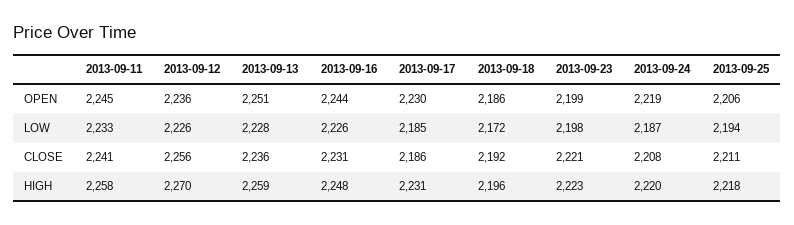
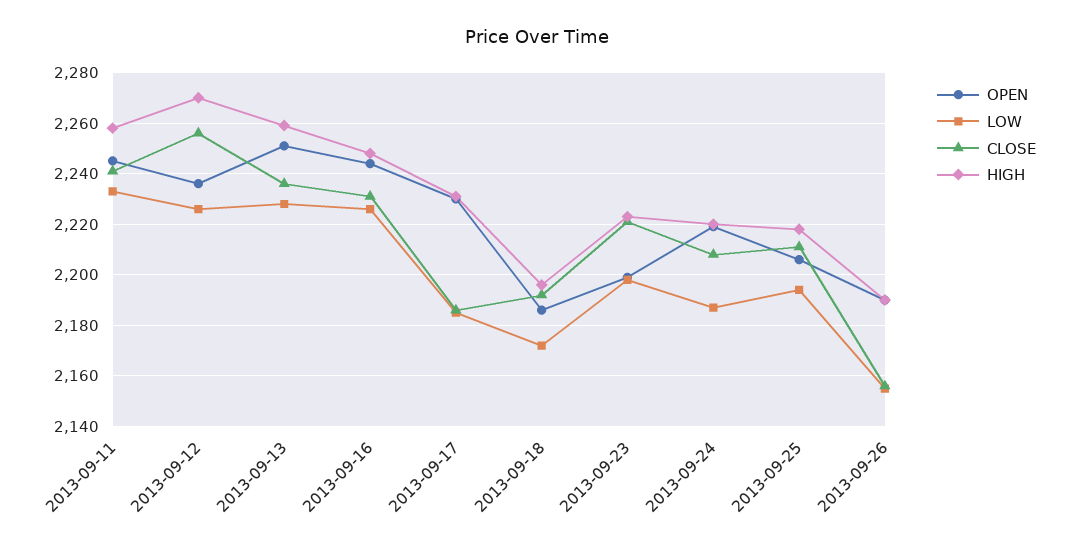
OPEN, 2013-09-26: none -> 2190
LOW, 2013-09-26: none -> 2155
CLOSE, 2013-09-26: none -> 2155
HIGH, 2013-09-26: none -> 2190

